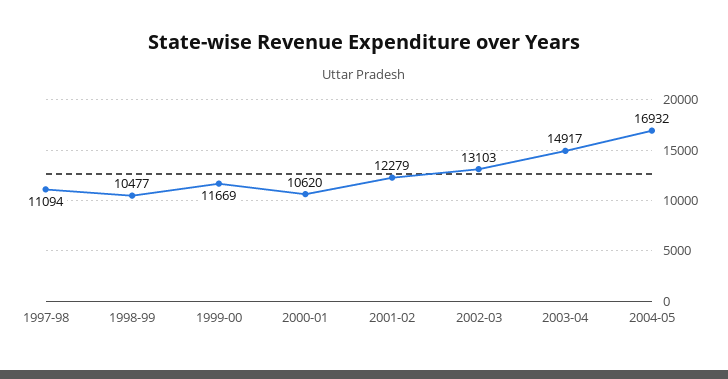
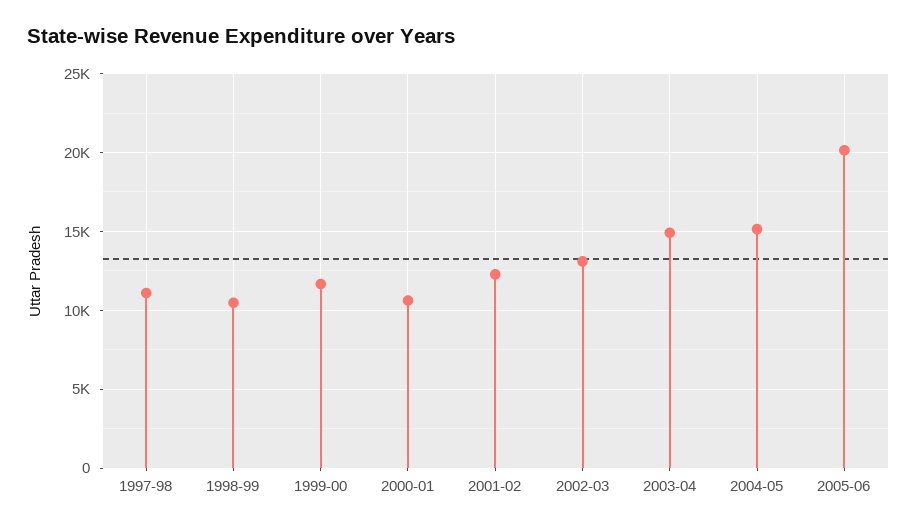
2004-05: 16932 -> 15000
2005-06: none -> 20000

